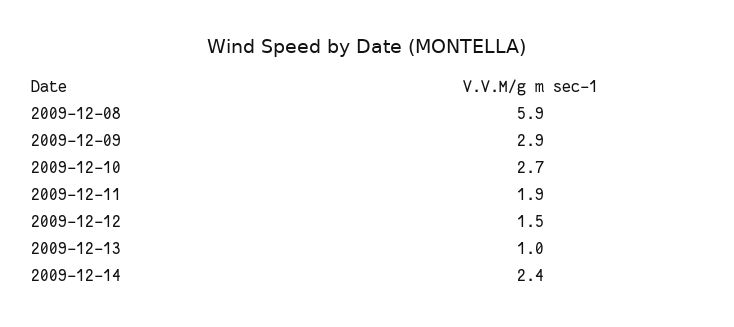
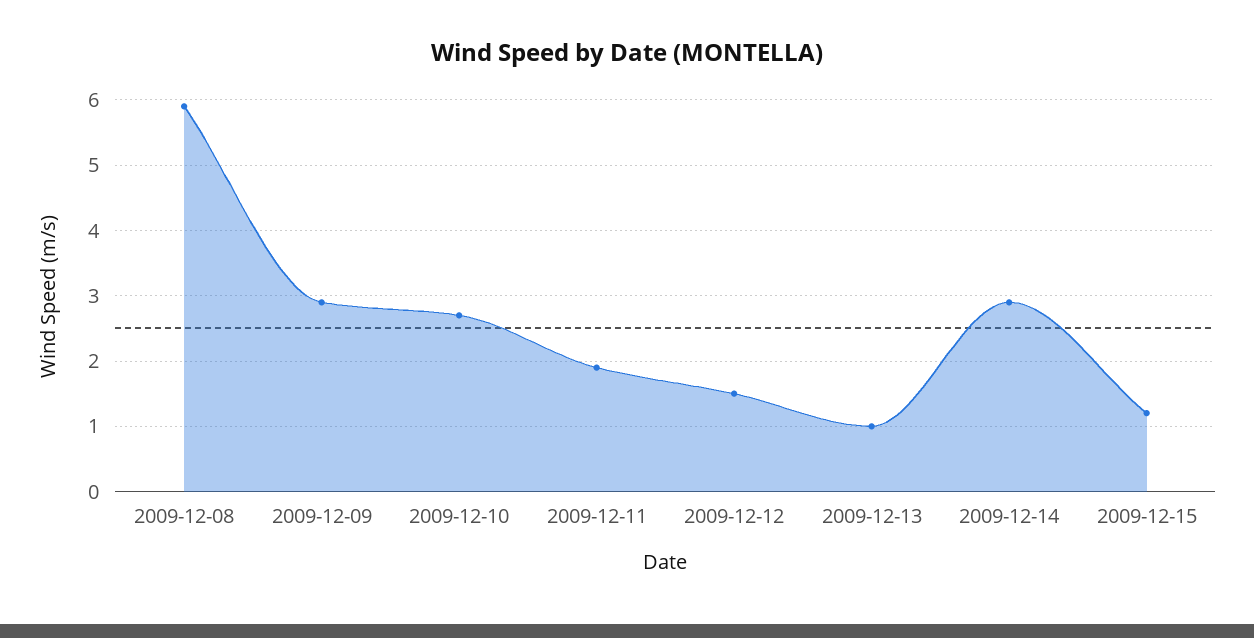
2009-12-14: 2.4 -> 2.9
2009-12-15: none -> 1.2

